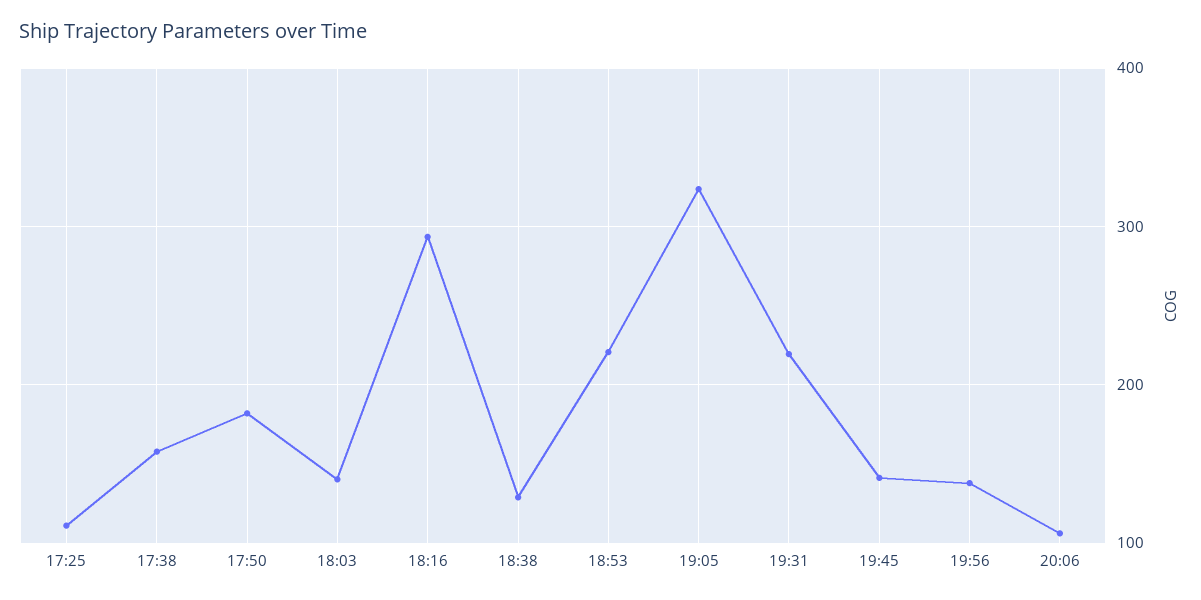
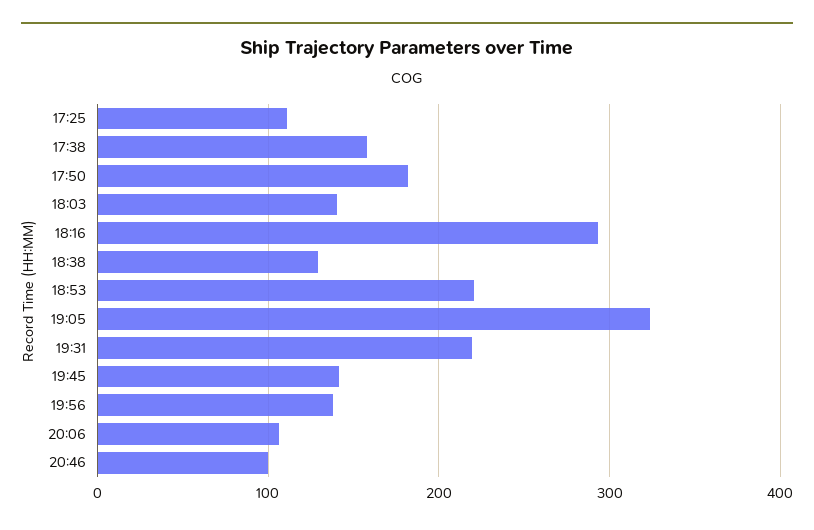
20:46: none -> 100

